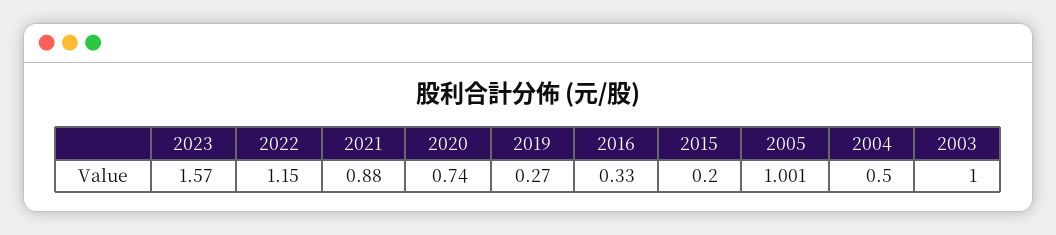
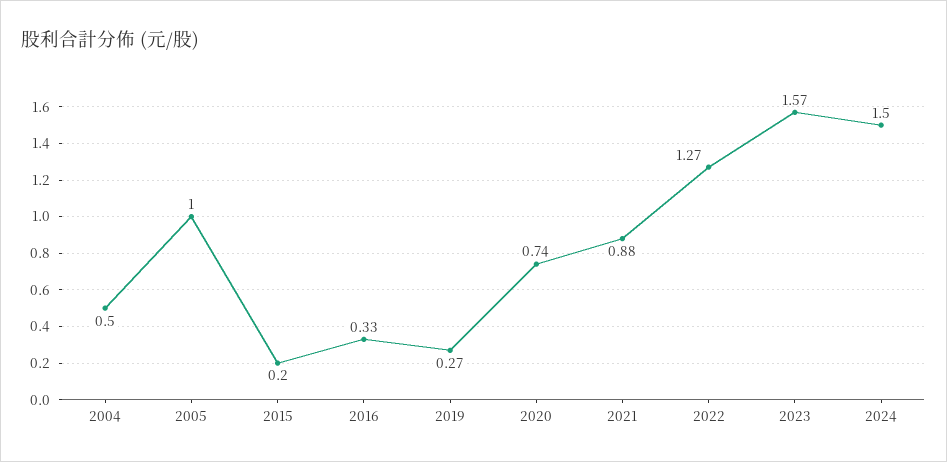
2022: 1.15 -> 1.27
2003: 1 -> none
2024: none -> 1.5

